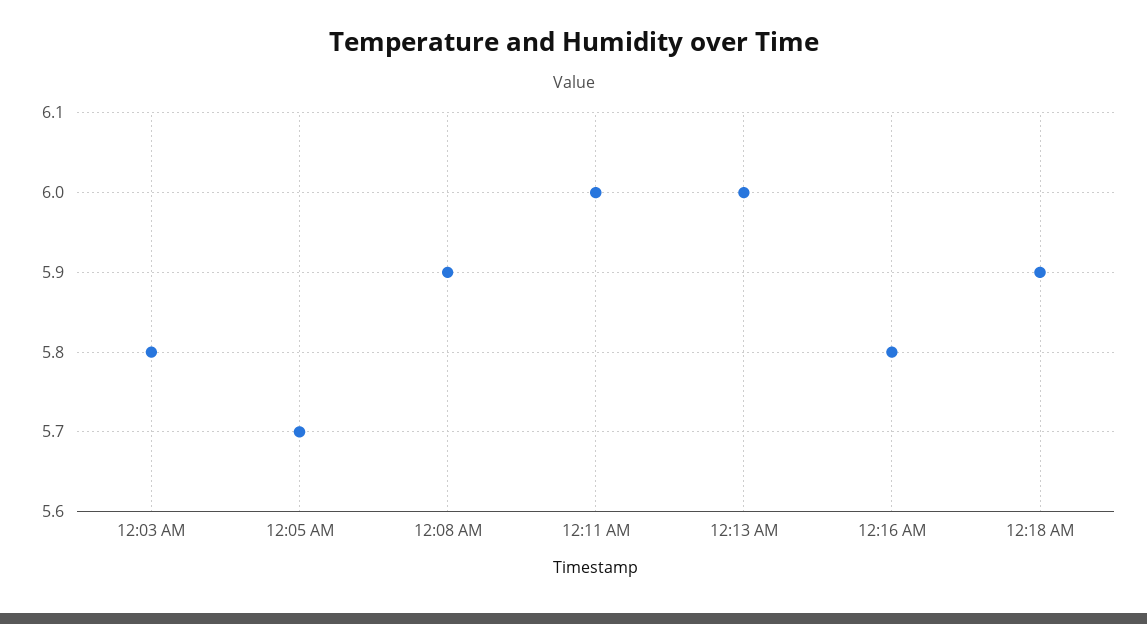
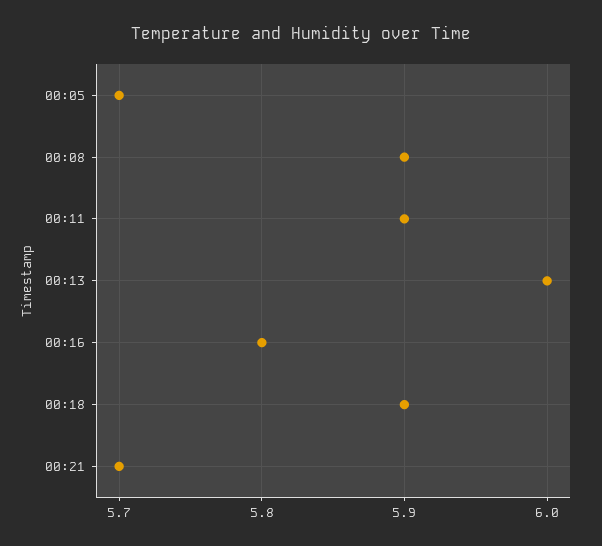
12:03 AM: 5.8 -> none
12:11 AM: 6 -> 5.9
00:21: none -> 5.7

